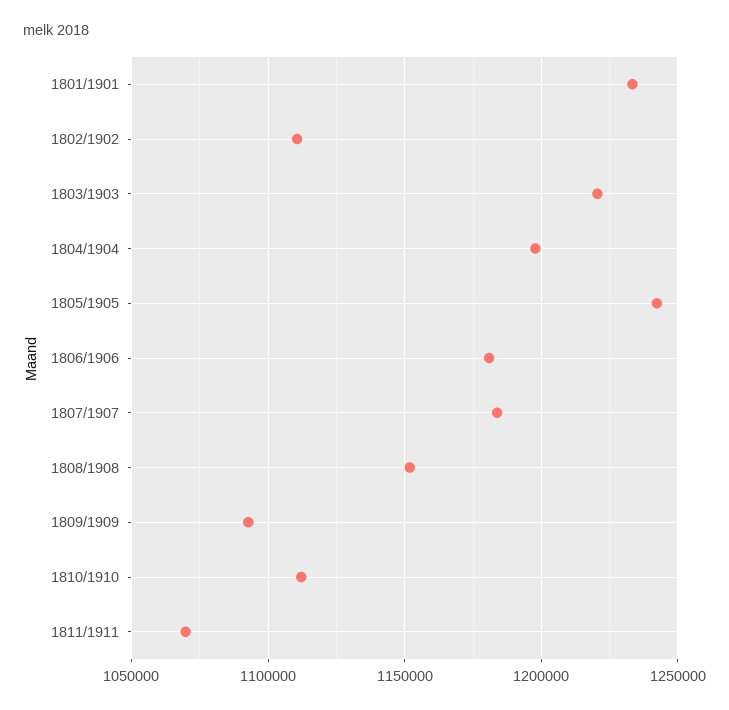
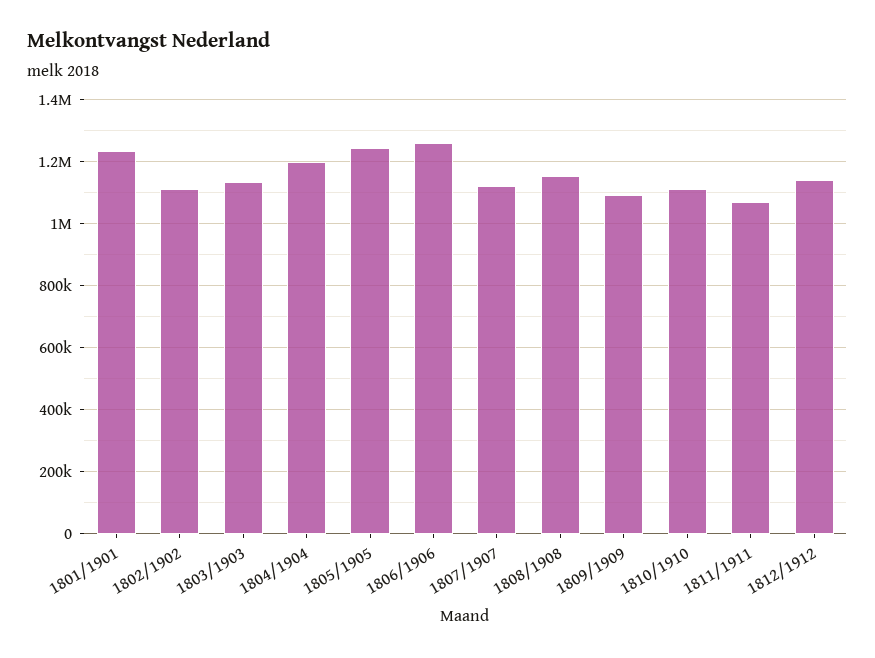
1803/1903: 1220000 -> 1140000
1806/1906: 1180000 -> 1260000
1807/1907: 1185000 -> 1120000
1812/1912: none -> 1140000

